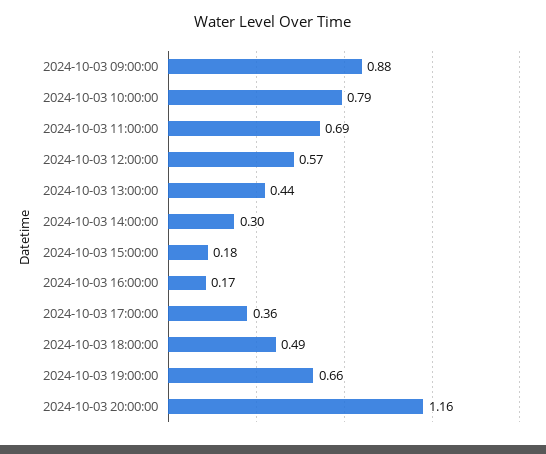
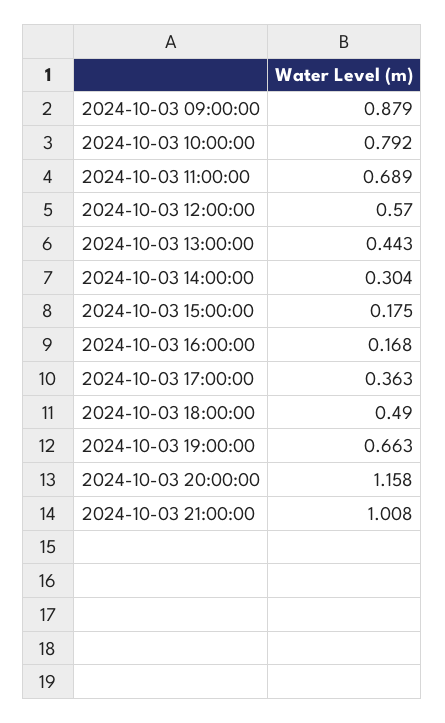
2024-10-03 21:00:00: none -> 1.008

